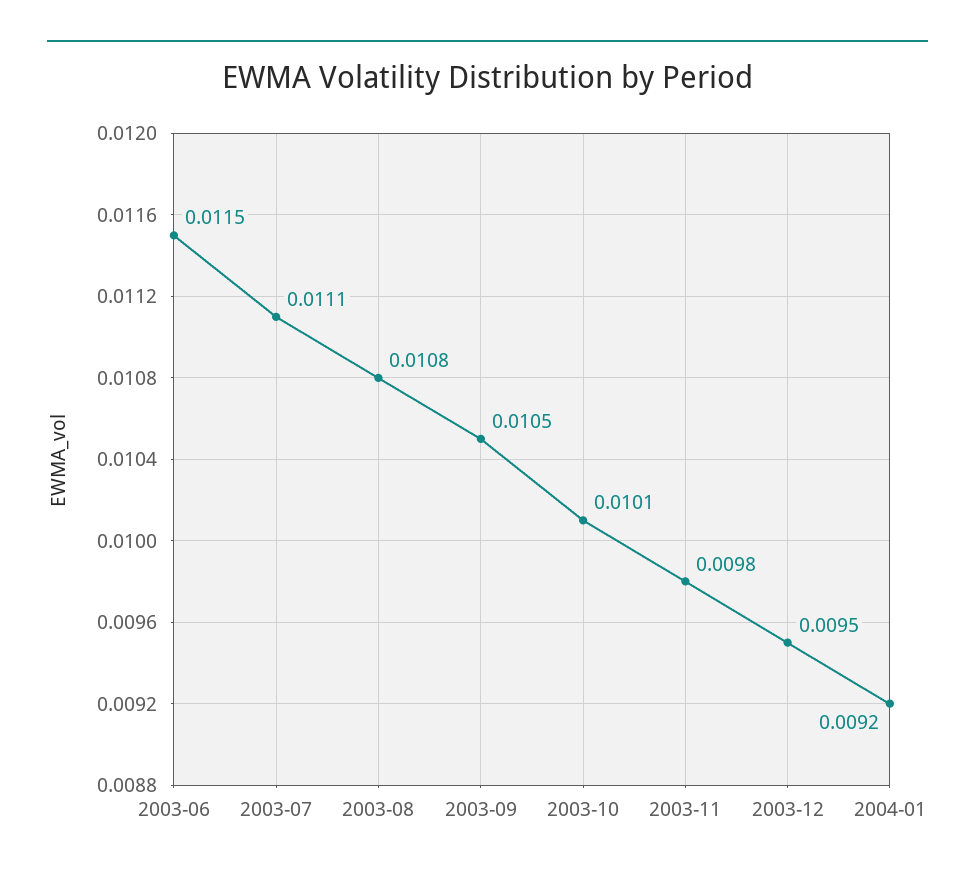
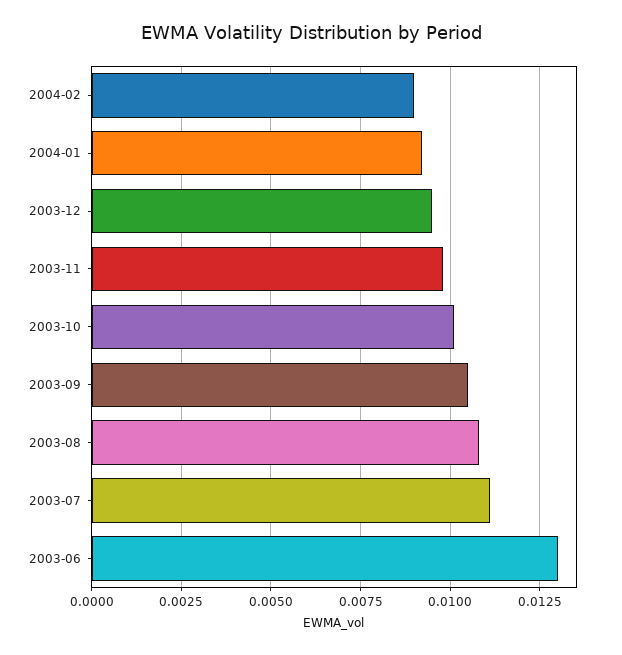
2003-06: 0.0115 -> 0.013
2004-02: none -> 0.009

